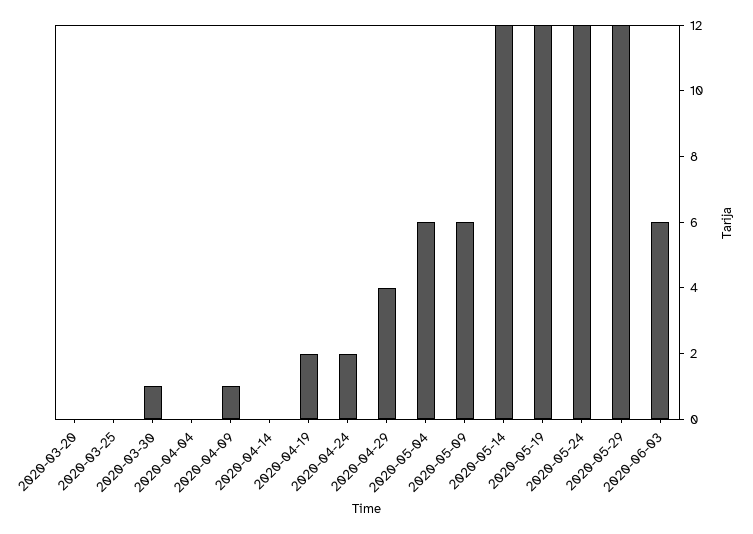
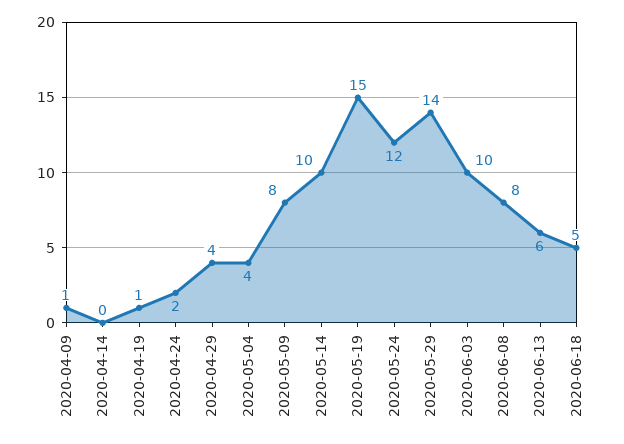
2020-03-20: 0 -> none
2020-03-25: 0 -> none
2020-03-30: 1 -> none
2020-04-04: 0 -> none
2020-04-19: 2 -> 1
2020-05-04: 6 -> 4
2020-05-09: 6 -> 8
2020-05-14: 12 -> 10
2020-05-19: 12 -> 15
2020-05-29: 12 -> 14
2020-06-03: 6 -> 10
2020-06-08: none -> 8
2020-06-13: none -> 6
2020-06-18: none -> 5

